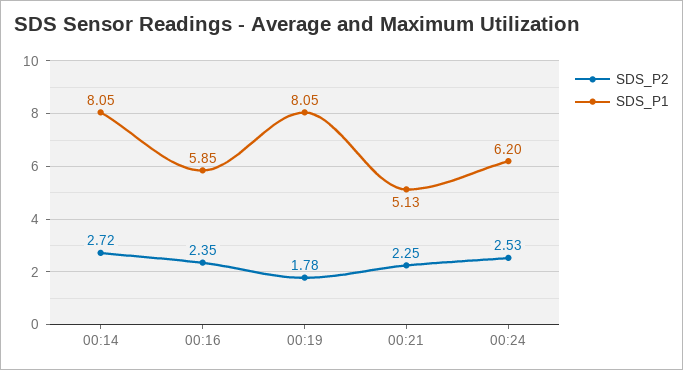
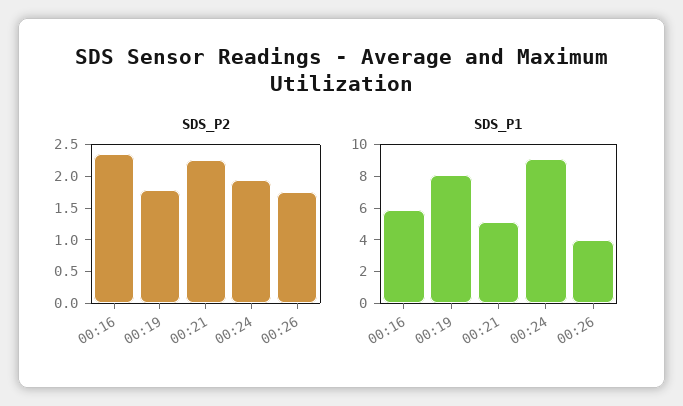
SDS_P2, 00:14: 2.72 -> none
SDS_P1, 00:14: 8.05 -> none
SDS_P2, 00:24: 2.53 -> 2
SDS_P1, 00:24: 6.2 -> 9
SDS_P2, 00:26: none -> 1.75
SDS_P1, 00:26: none -> 4

